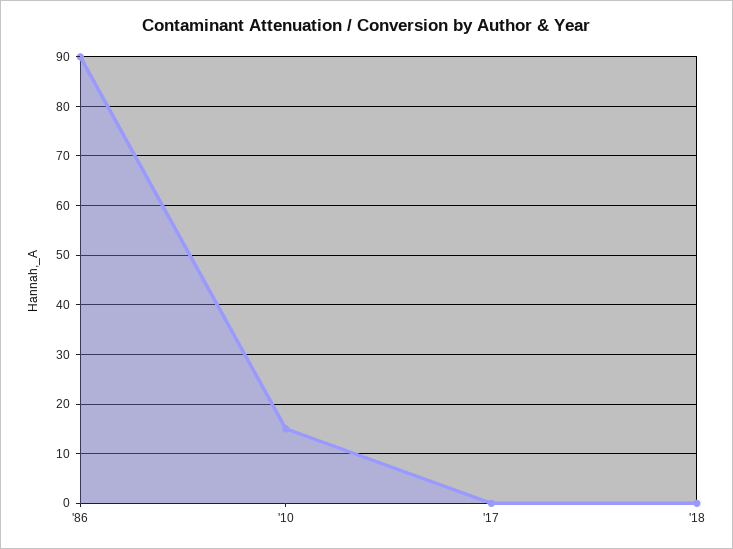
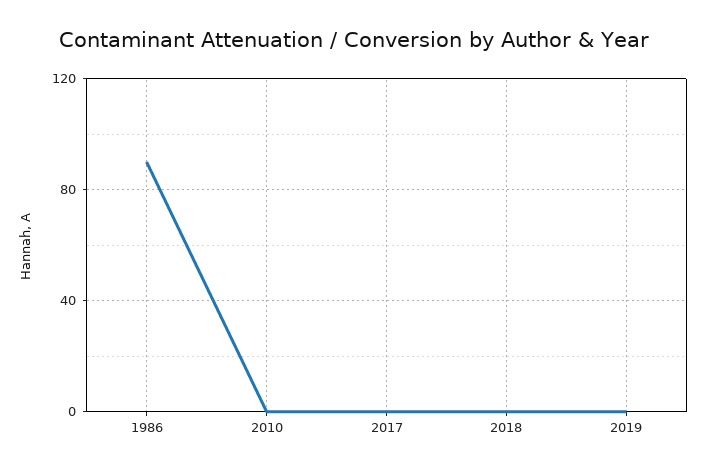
'10: 15 -> 0
2019: none -> 0

